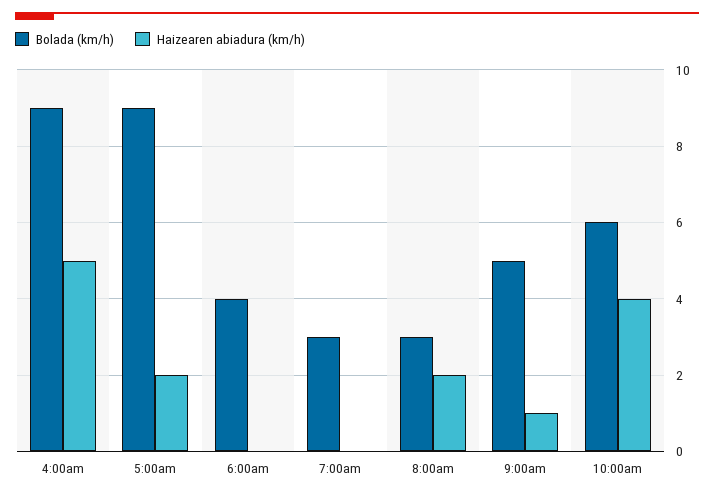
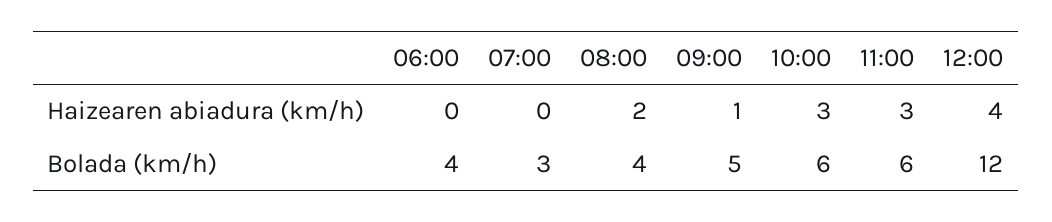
Bolada (km/h), 4:00am: 9 -> none
Haizearen abiadura (km/h), 4:00am: 5 -> none
Bolada (km/h), 5:00am: 9 -> none
Haizearen abiadura (km/h), 5:00am: 2 -> none
Bolada (km/h), 8:00am: 3 -> 4
Haizearen abiadura (km/h), 10:00am: 4 -> 3
Haizearen abiadura (km/h), 11:00: none -> 3
Haizearen abiadura (km/h), 12:00: none -> 4
Bolada (km/h), 11:00: none -> 6
Bolada (km/h), 12:00: none -> 12

